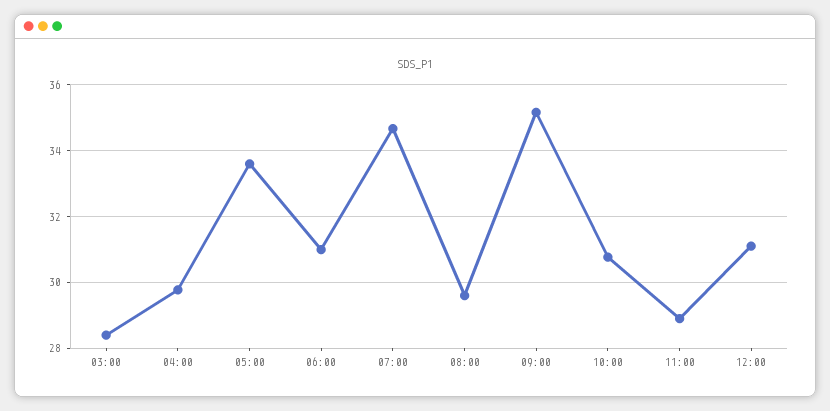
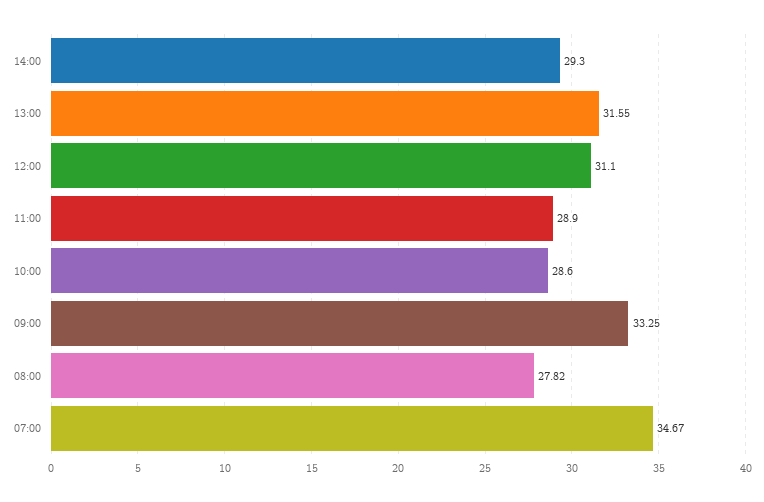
03:00: 28.4 -> none
04:00: 29.8 -> none
05:00: 33.6 -> none
06:00: 31 -> none
08:00: 29.6 -> 27.82
09:00: 35.2 -> 33.25
10:00: 30.8 -> 28.6
14:00: none -> 29.3
13:00: none -> 31.55

